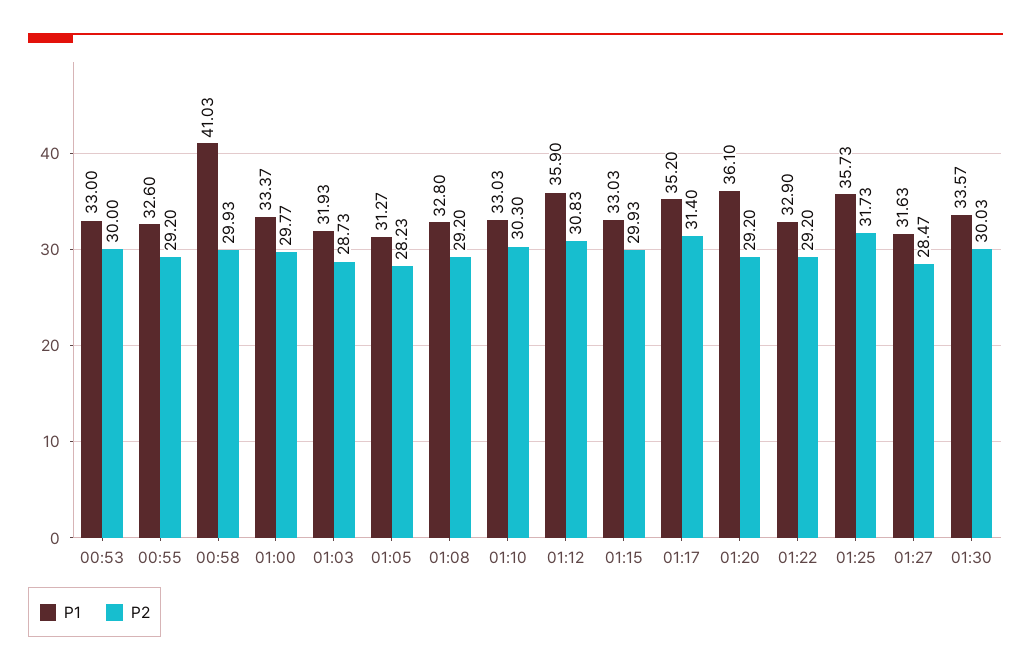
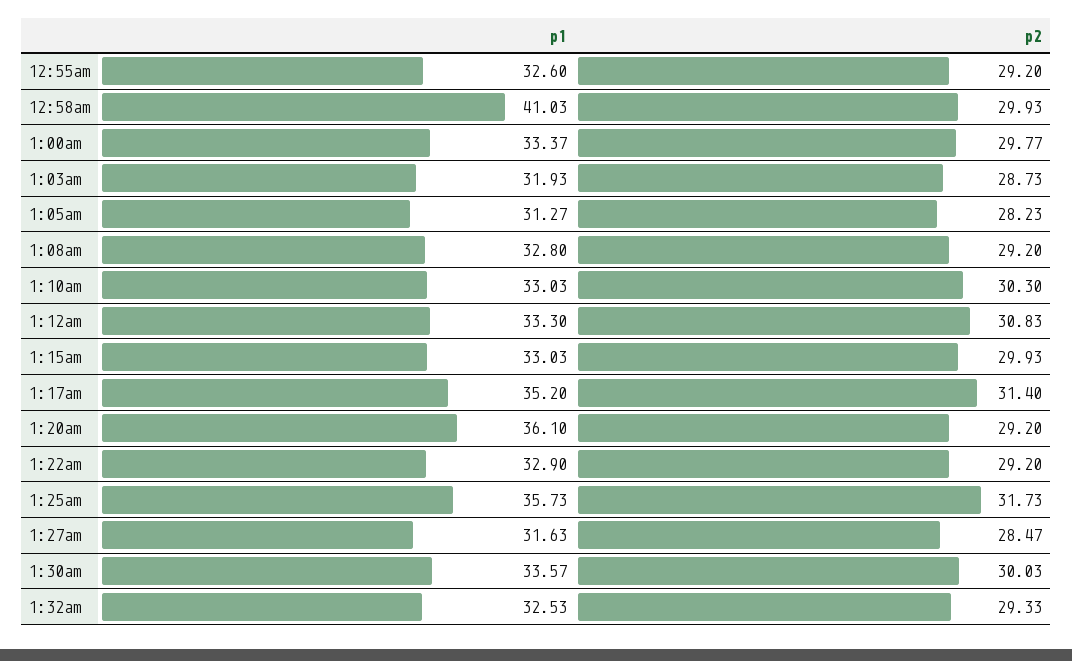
P1, 00:53: 33 -> none
P2, 00:53: 30 -> none
P1, 01:12: 35.9 -> 33.3
P1, 1:32am: none -> 32.53
P2, 1:32am: none -> 29.33

